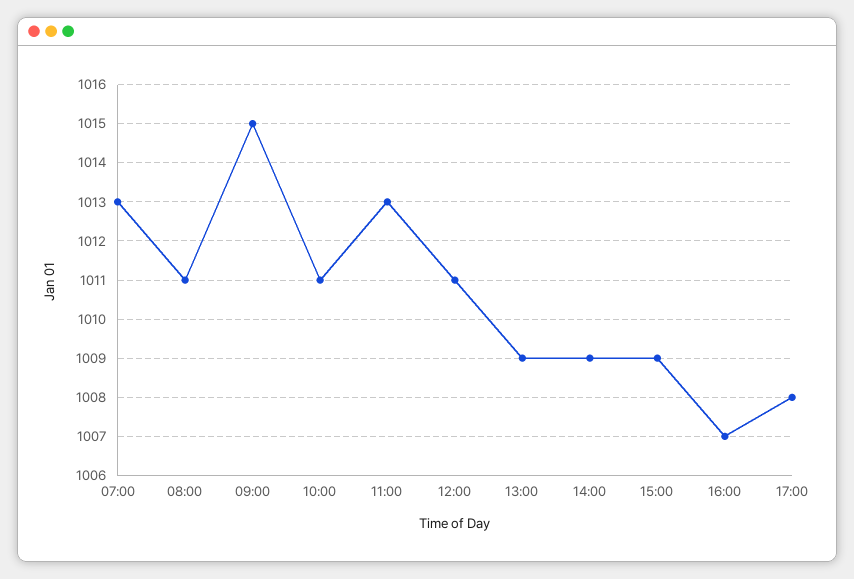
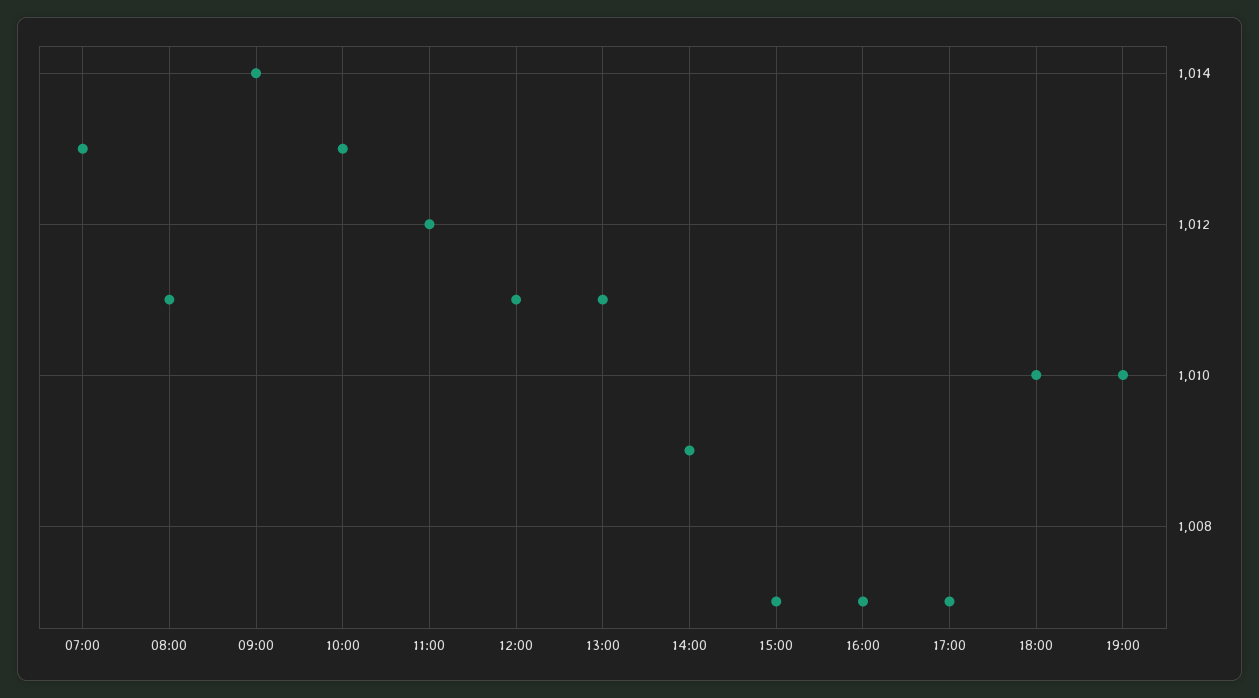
09:00: 1015 -> 1014
10:00: 1011 -> 1013
11:00: 1013 -> 1012
13:00: 1009 -> 1011
15:00: 1009 -> 1007
17:00: 1008 -> 1007
18:00: none -> 1010
19:00: none -> 1010

